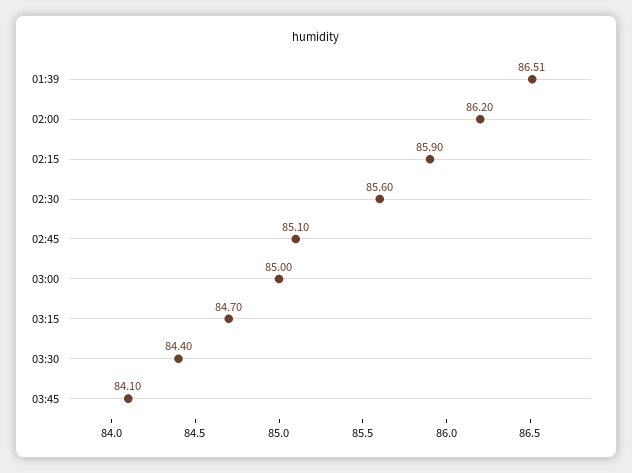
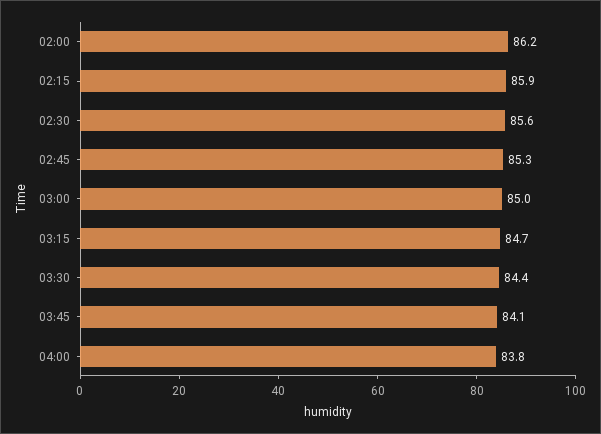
01:39: 86.51 -> none
02:45: 85.1 -> 85.3
04:00: none -> 83.8

